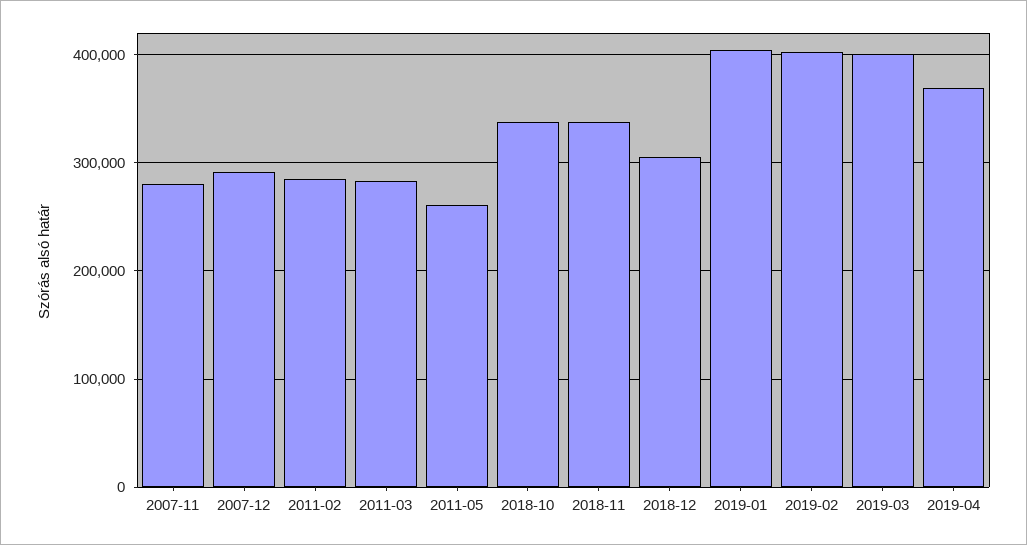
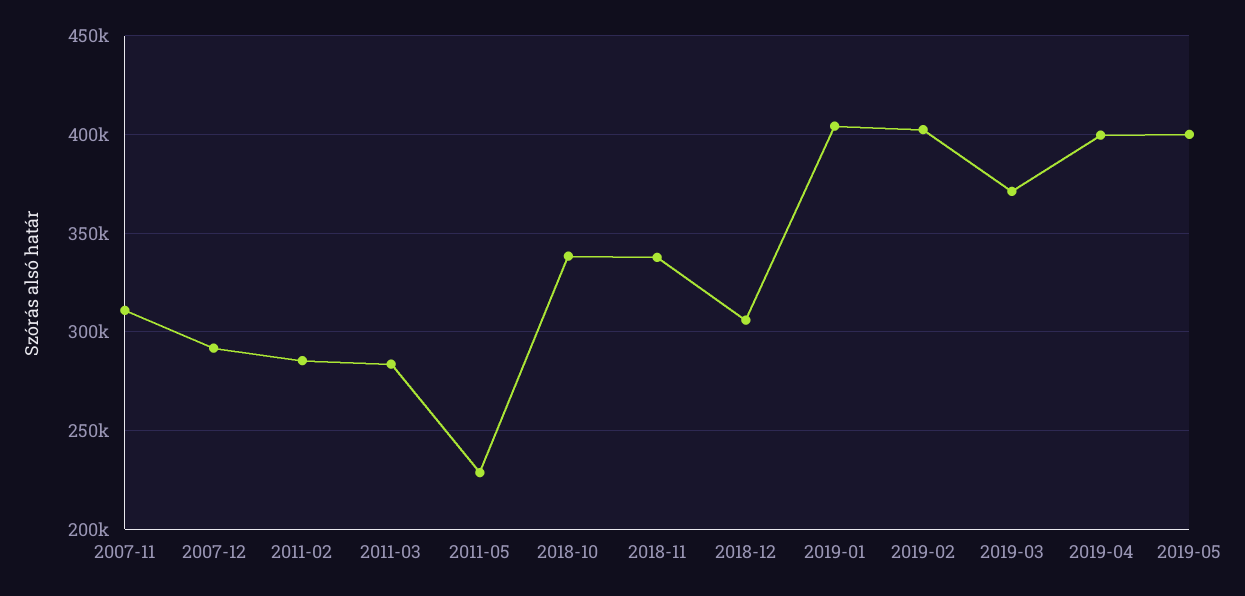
2007-11: 280000 -> 310000
2011-05: 260000 -> 230000
2019-03: 400000 -> 370000
2019-04: 370000 -> 400000
2019-05: none -> 400000

